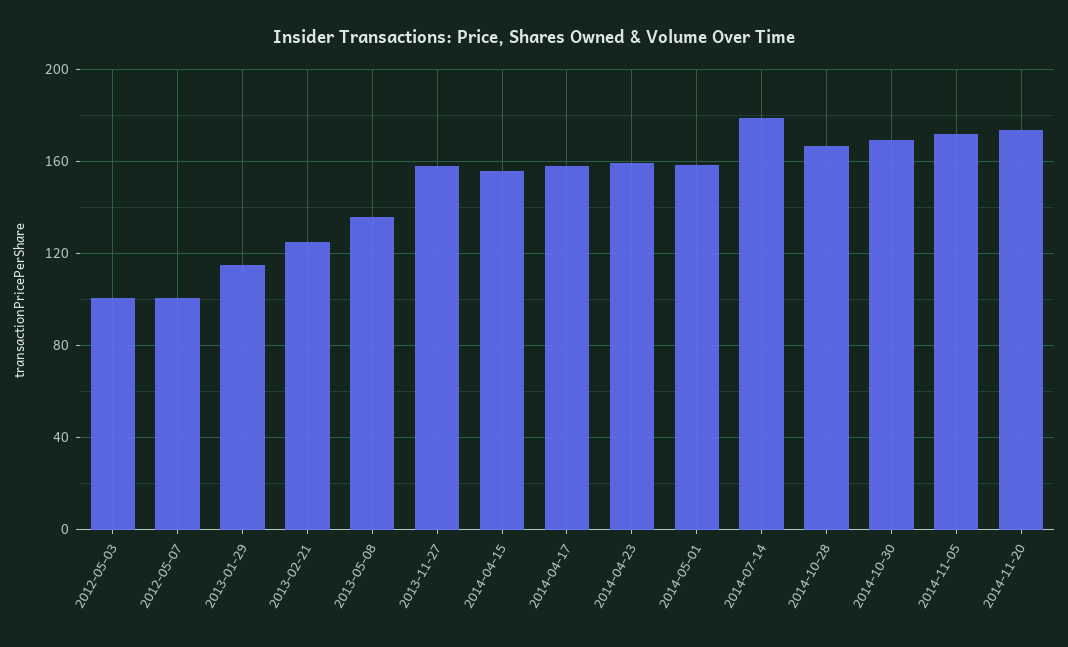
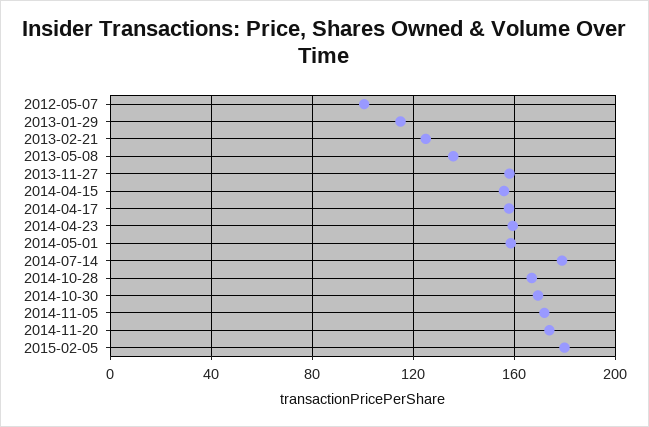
2012-05-03: 100 -> none
2015-02-05: none -> 180

